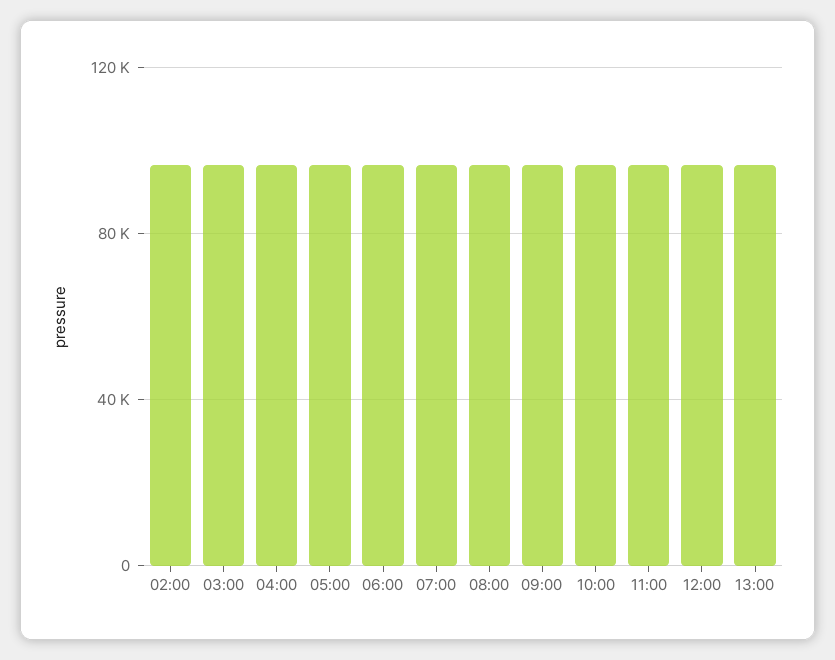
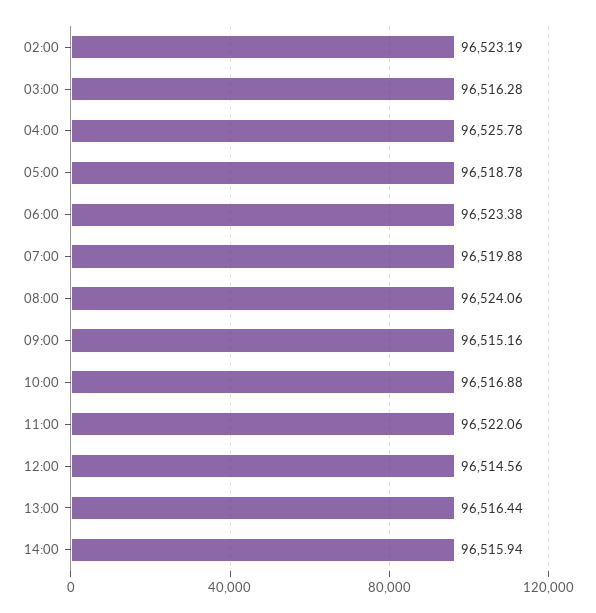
14:00: none -> 96515.94

